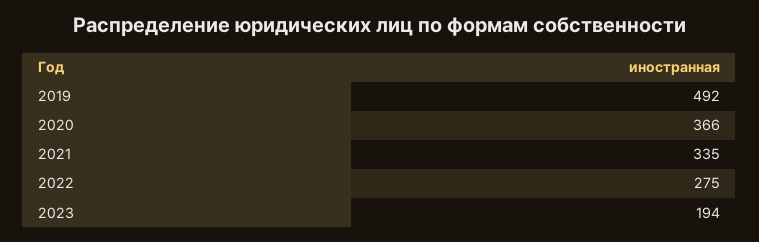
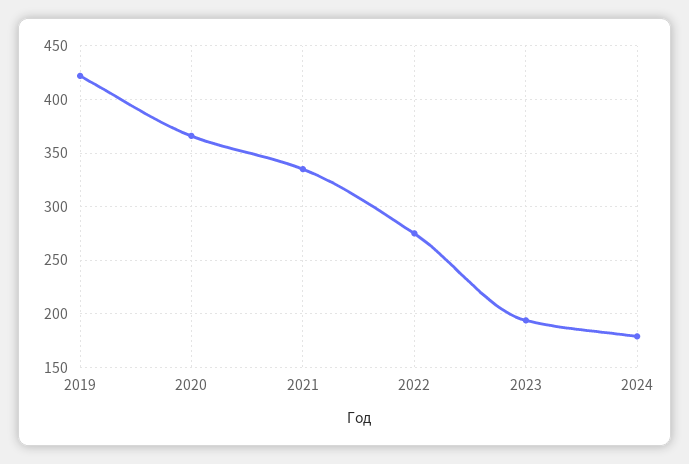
2019: 492 -> 420
2024: none -> 180

